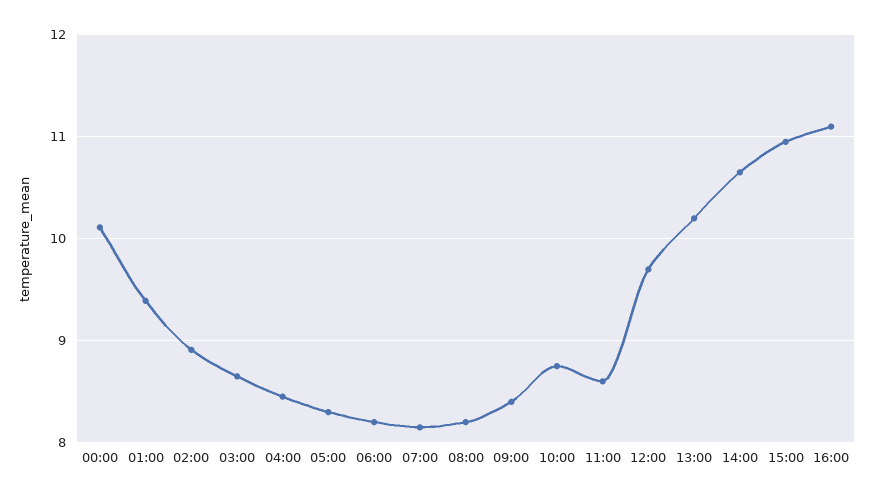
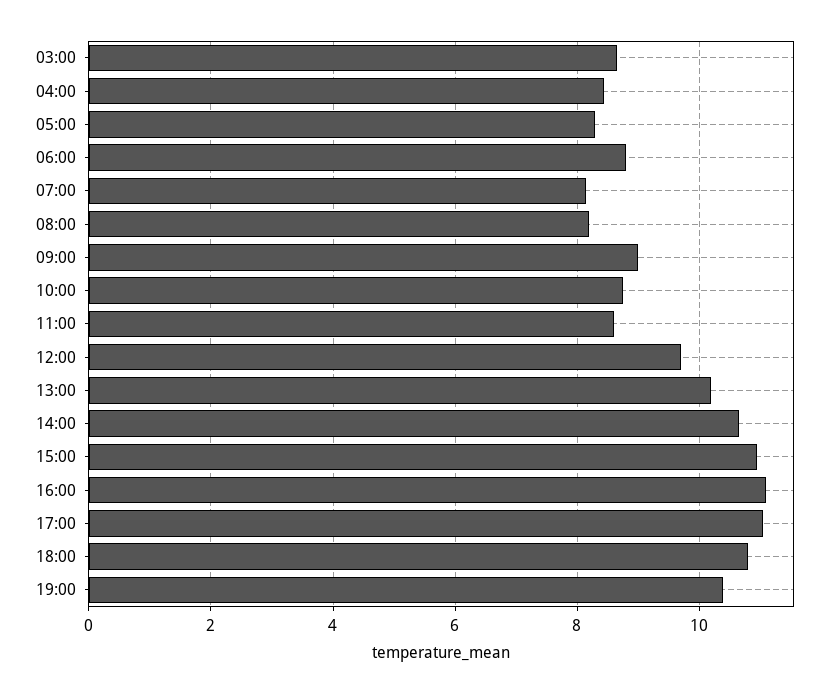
00:00: 10.1 -> none
01:00: 9.4 -> none
02:00: 8.9 -> none
06:00: 8.2 -> 8.8
09:00: 8.4 -> 9
17:00: none -> 11
18:00: none -> 10.8
19:00: none -> 10.4

